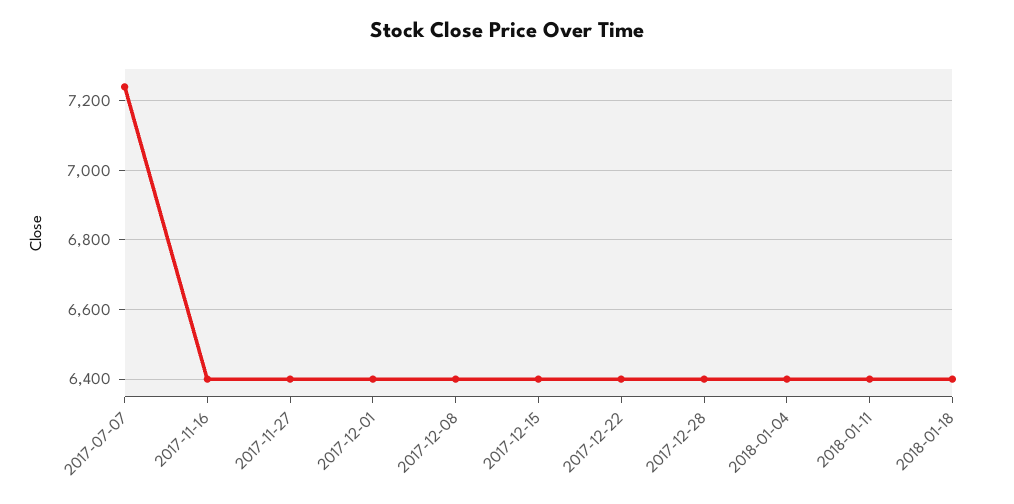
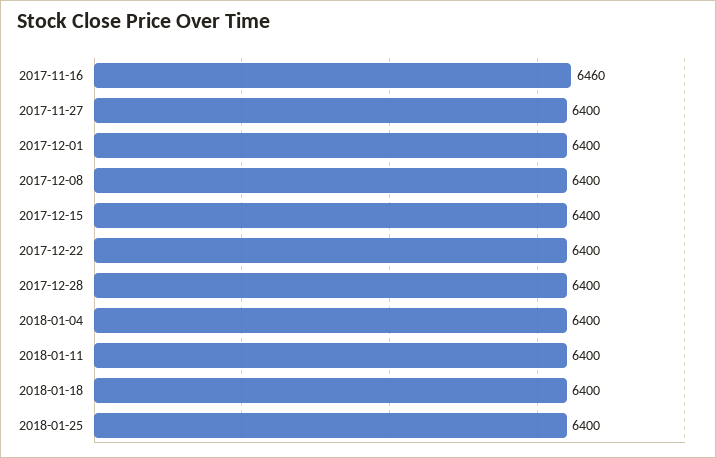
2017-07-07: 7240 -> none
2017-11-16: 6400 -> 6460
2018-01-25: none -> 6400

